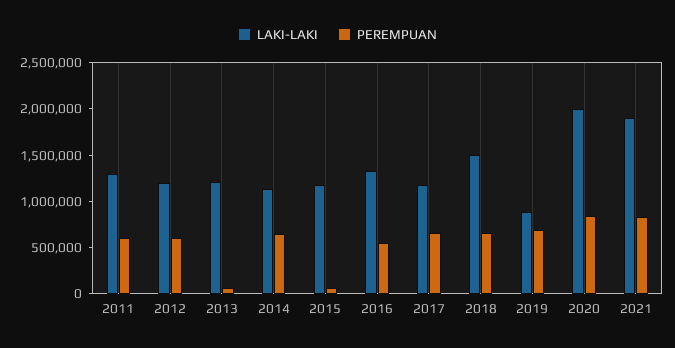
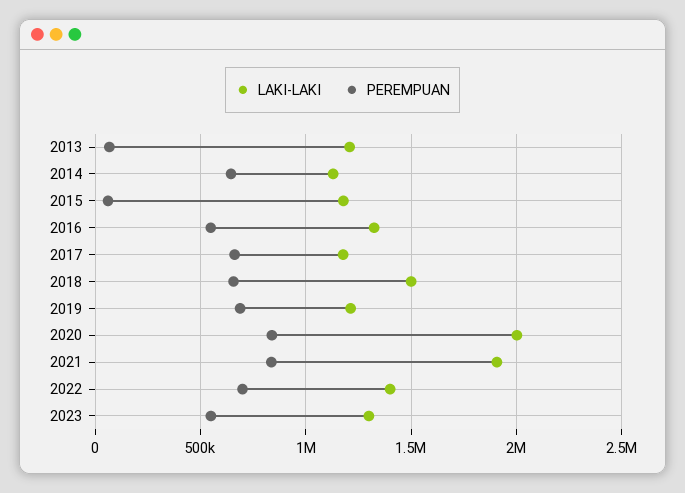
LAKI-LAKI, 2011: 1300000 -> none
PEREMPUAN, 2011: 600000 -> none
LAKI-LAKI, 2012: 1200000 -> none
PEREMPUAN, 2012: 600000 -> none
LAKI-LAKI, 2019: 900000 -> 1200000
LAKI-LAKI, 2022: none -> 1400000
PEREMPUAN, 2022: none -> 700000
LAKI-LAKI, 2023: none -> 1300000
PEREMPUAN, 2023: none -> 550000

